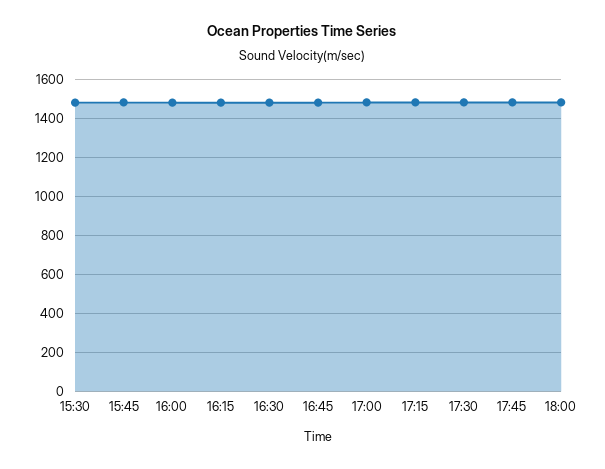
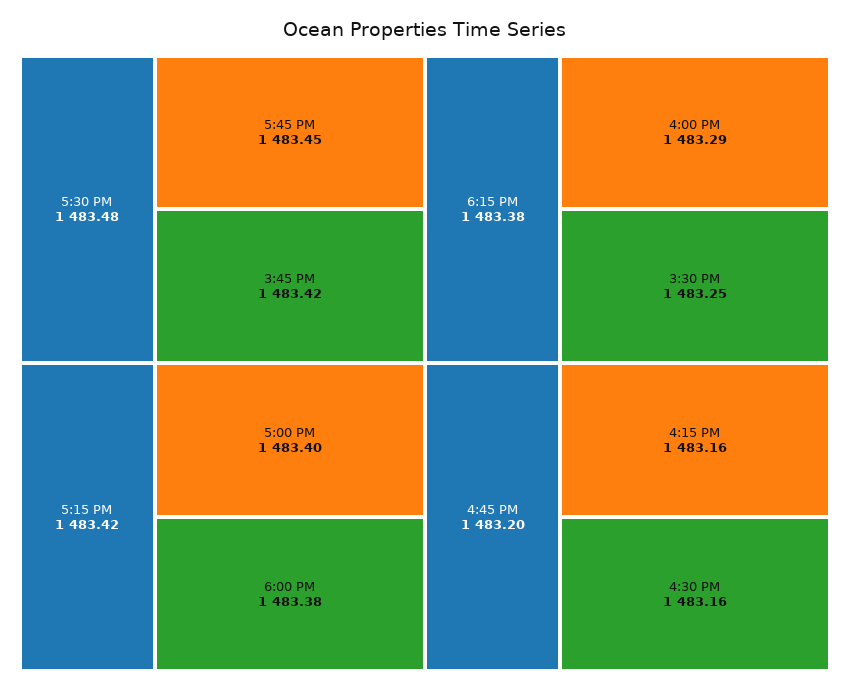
6:15 PM: none -> 1483.38

